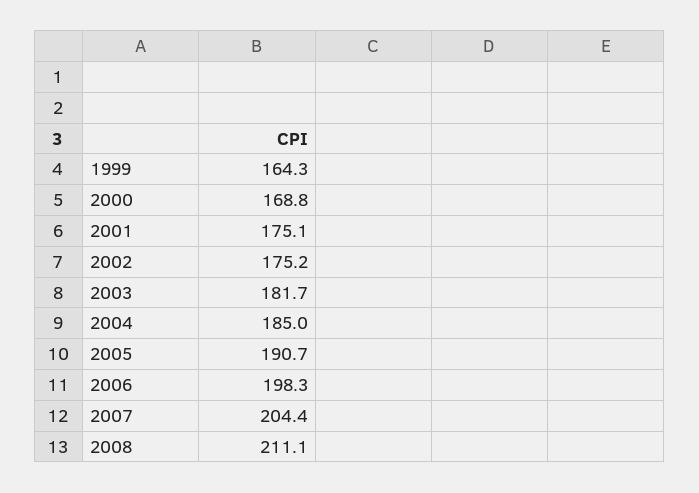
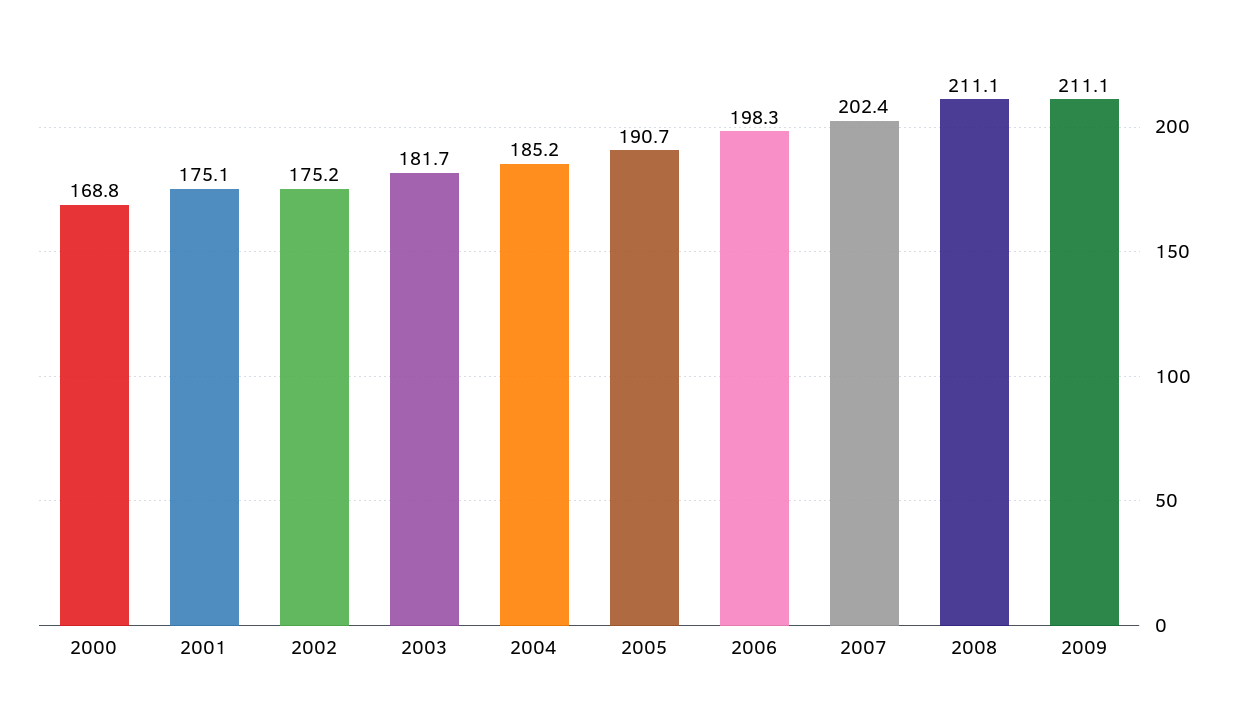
1999: 164.3 -> none
2004: 185 -> 185.2
2007: 204.4 -> 202.4
2009: none -> 211.1

